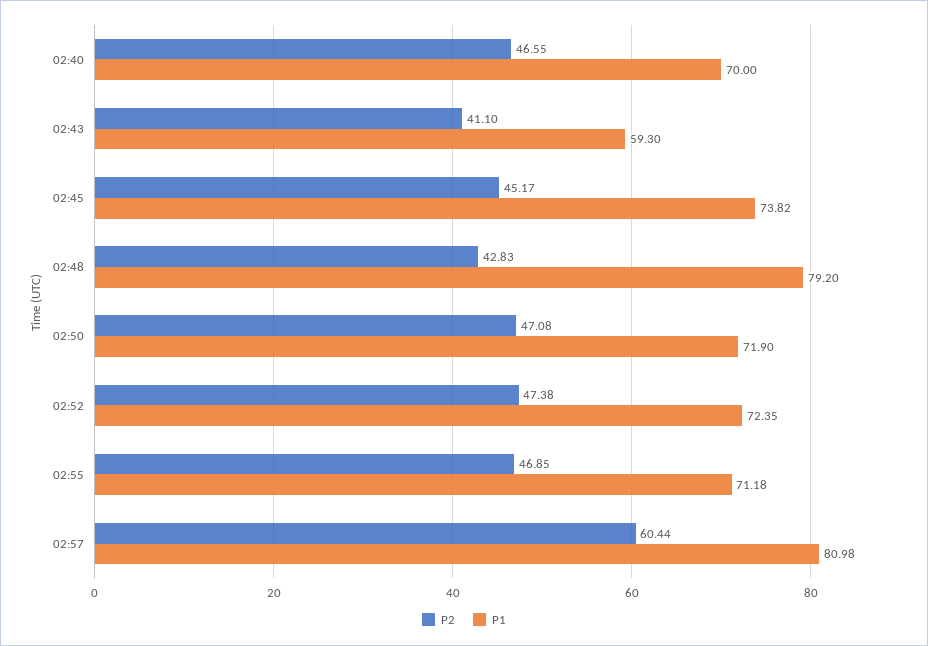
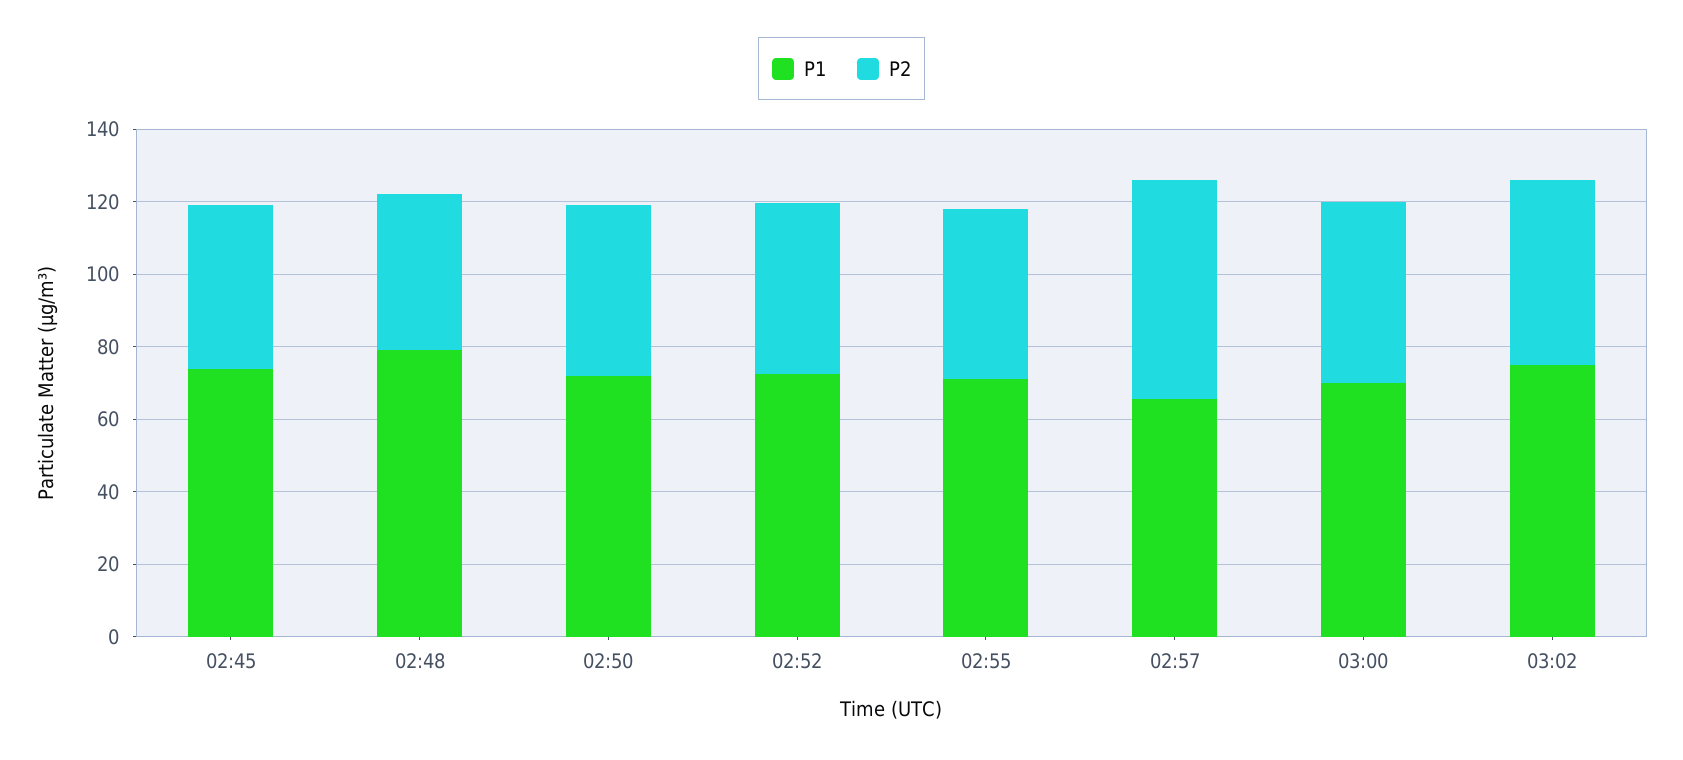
P2, 02:40: 46.55 -> none
P1, 02:40: 70 -> none
P2, 02:43: 41.1 -> none
P1, 02:43: 59.3 -> none
P1, 02:57: 80.98 -> 65
P1, 03:00: none -> 70
P2, 03:00: none -> 50
P1, 03:02: none -> 75
P2, 03:02: none -> 50

